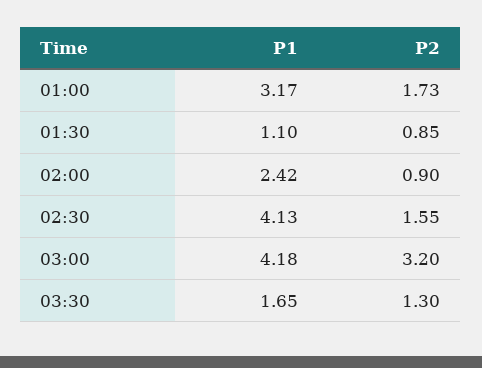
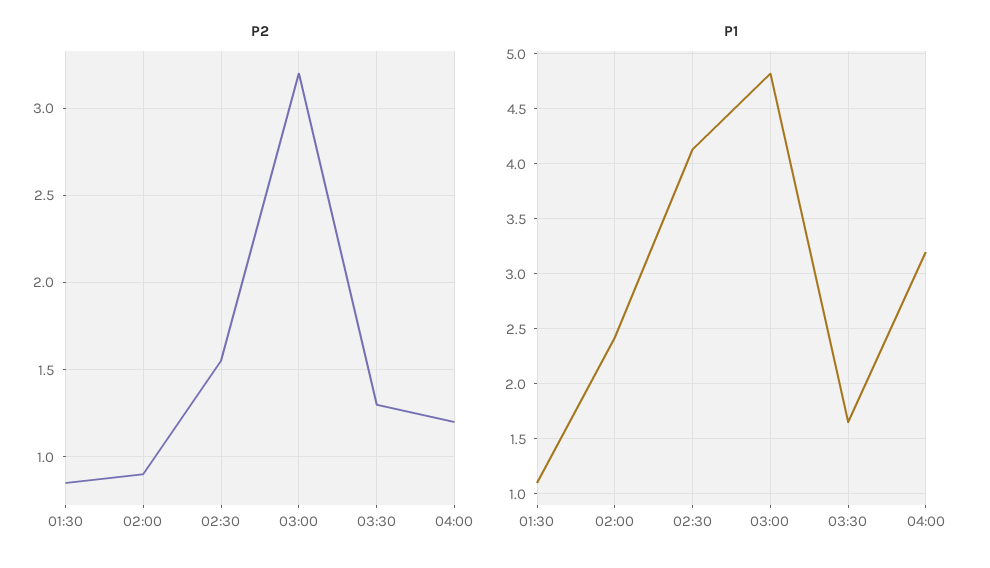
P1, 01:00: 3.17 -> none
P2, 01:00: 1.73 -> none
P1, 03:00: 4.18 -> 4.8
P2, 04:00: none -> 1.2
P1, 04:00: none -> 3.2

